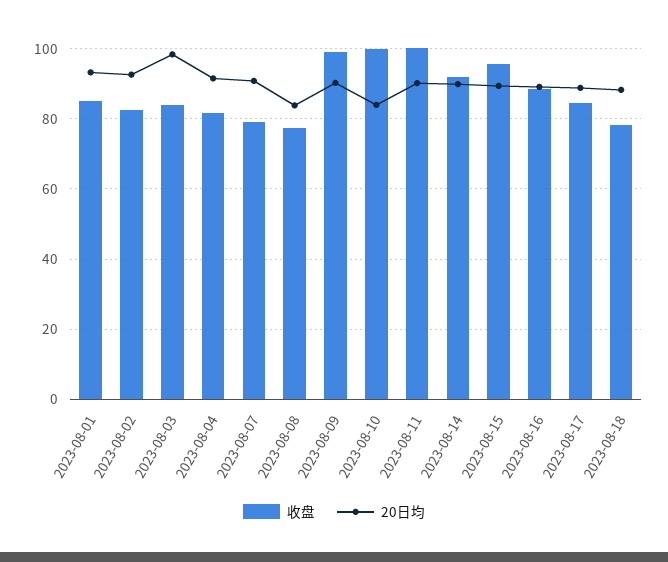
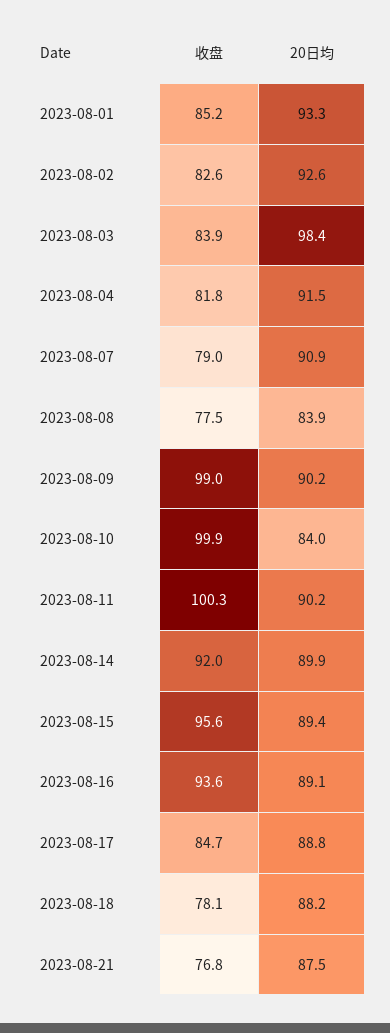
收盘, 2023-08-16: 88 -> 93.6
收盘, 2023-08-21: none -> 76.8
20日均, 2023-08-21: none -> 87.5

